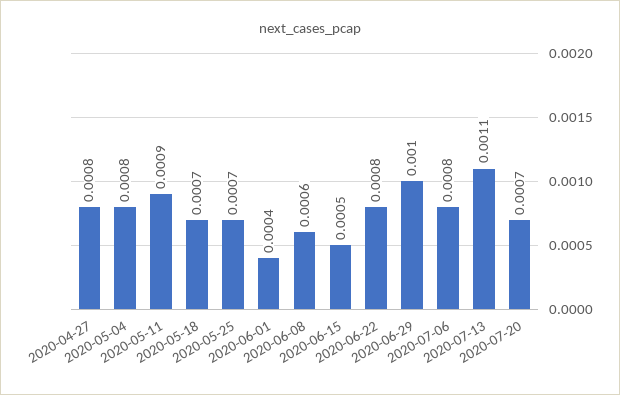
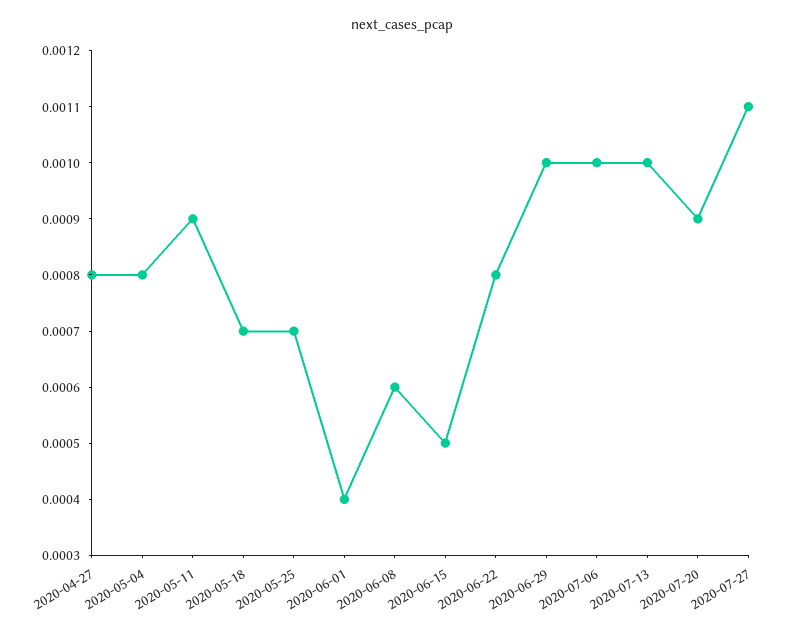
2020-07-06: 0.0008 -> 0.001
2020-07-13: 0.0011 -> 0.001
2020-07-20: 0.0007 -> 0.0009
2020-07-27: none -> 0.0011

